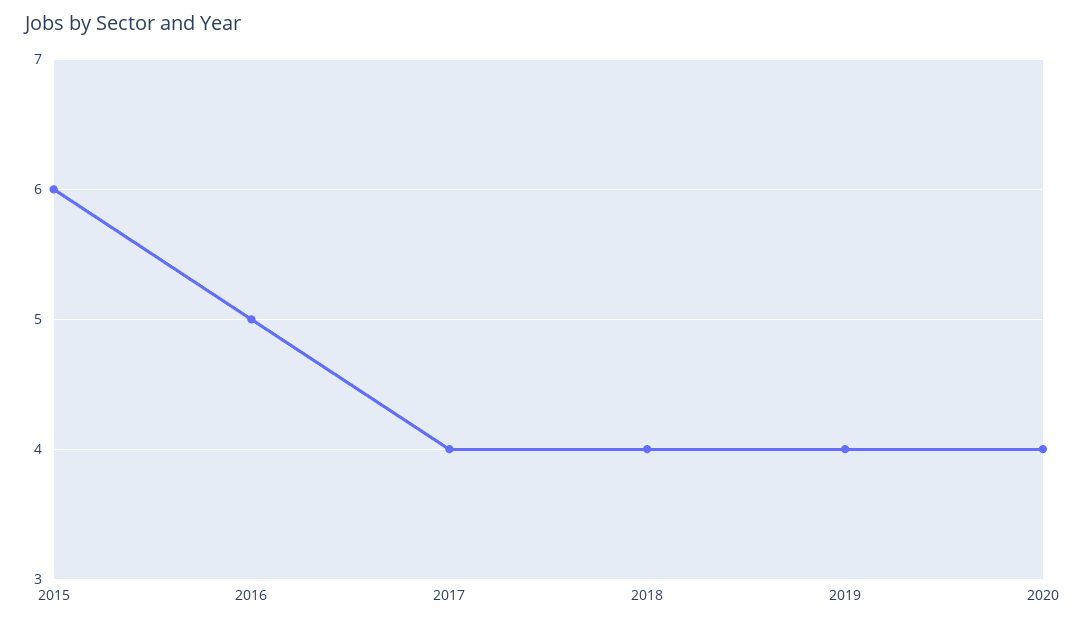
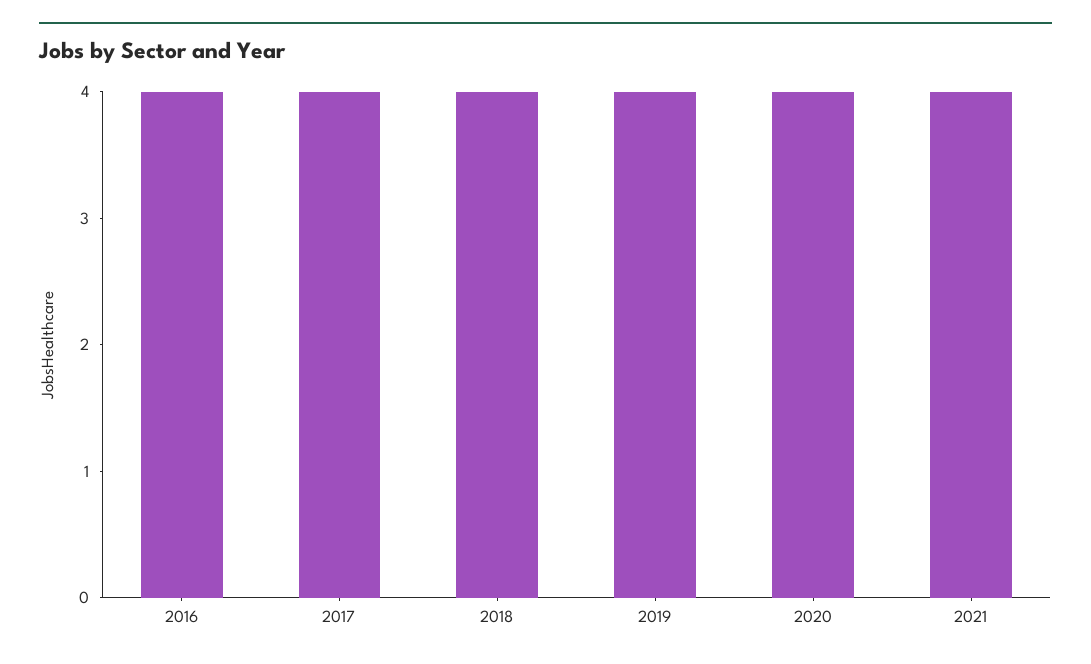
2015: 6 -> none
2016: 5 -> 4
2021: none -> 4

